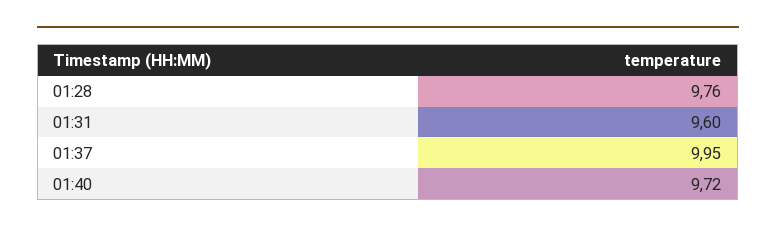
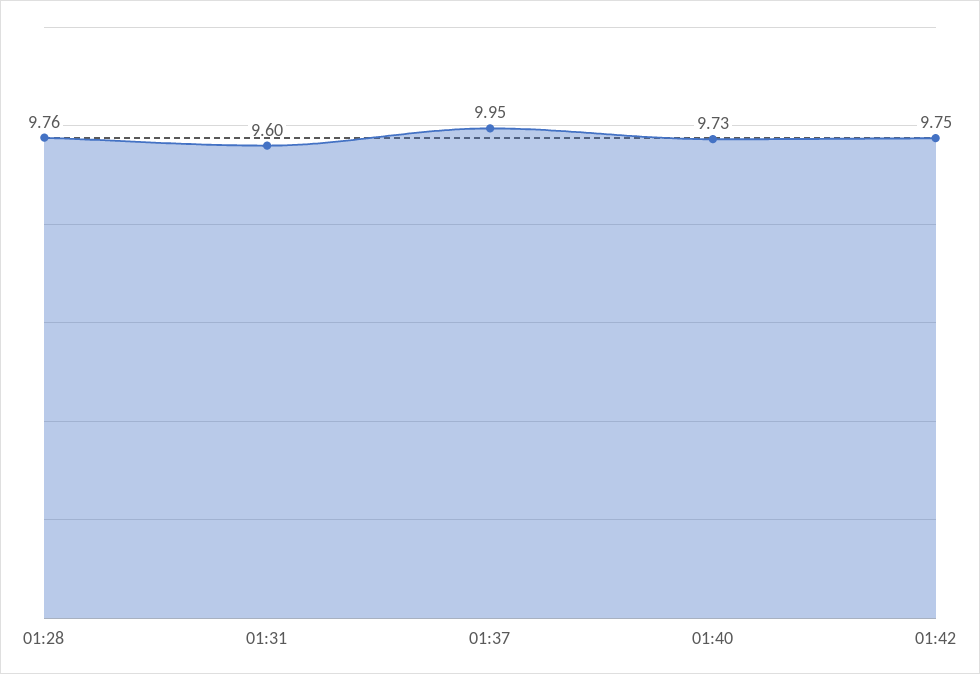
01:40: 9.72 -> 9.73
01:42: none -> 9.75

